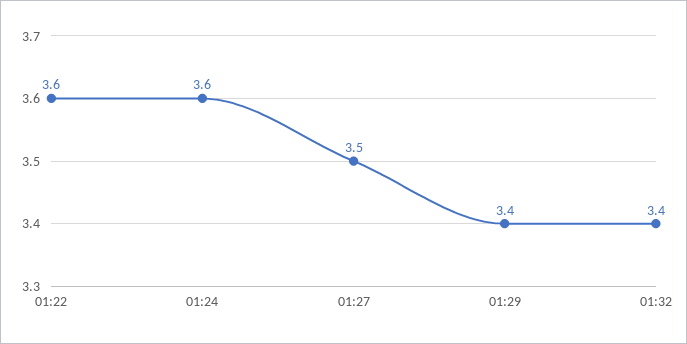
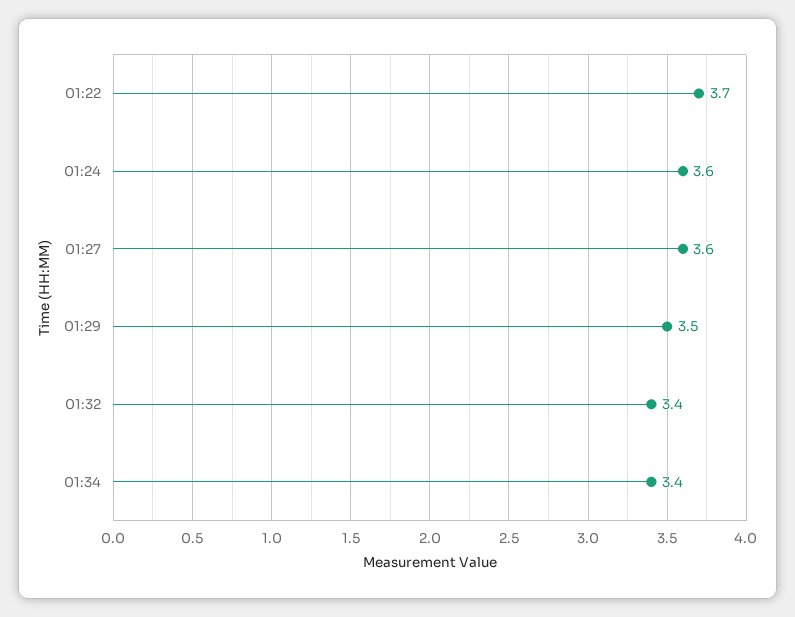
01:22: 3.6 -> 3.7
01:27: 3.5 -> 3.6
01:29: 3.4 -> 3.5
01:34: none -> 3.4

